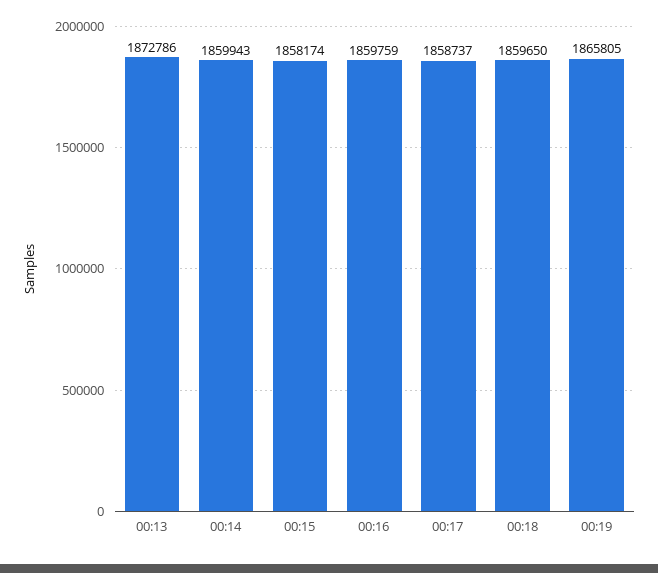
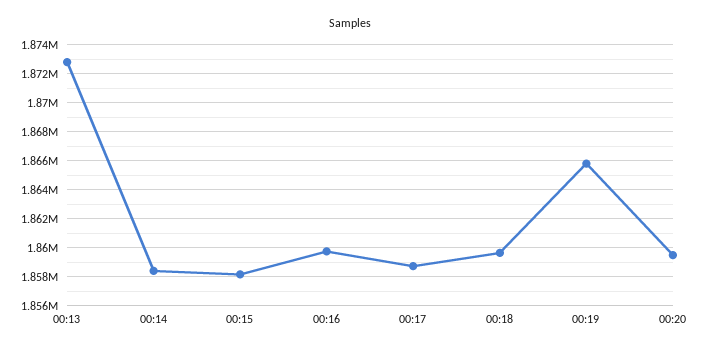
00:14: 1859943 -> 1858500
00:20: none -> 1859500

